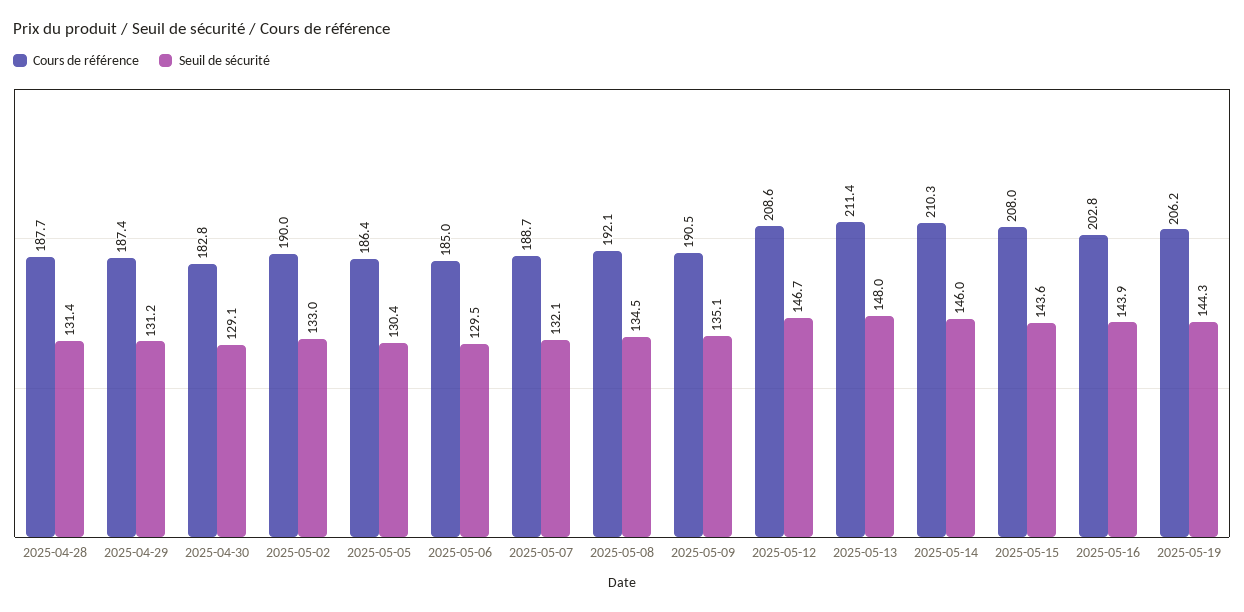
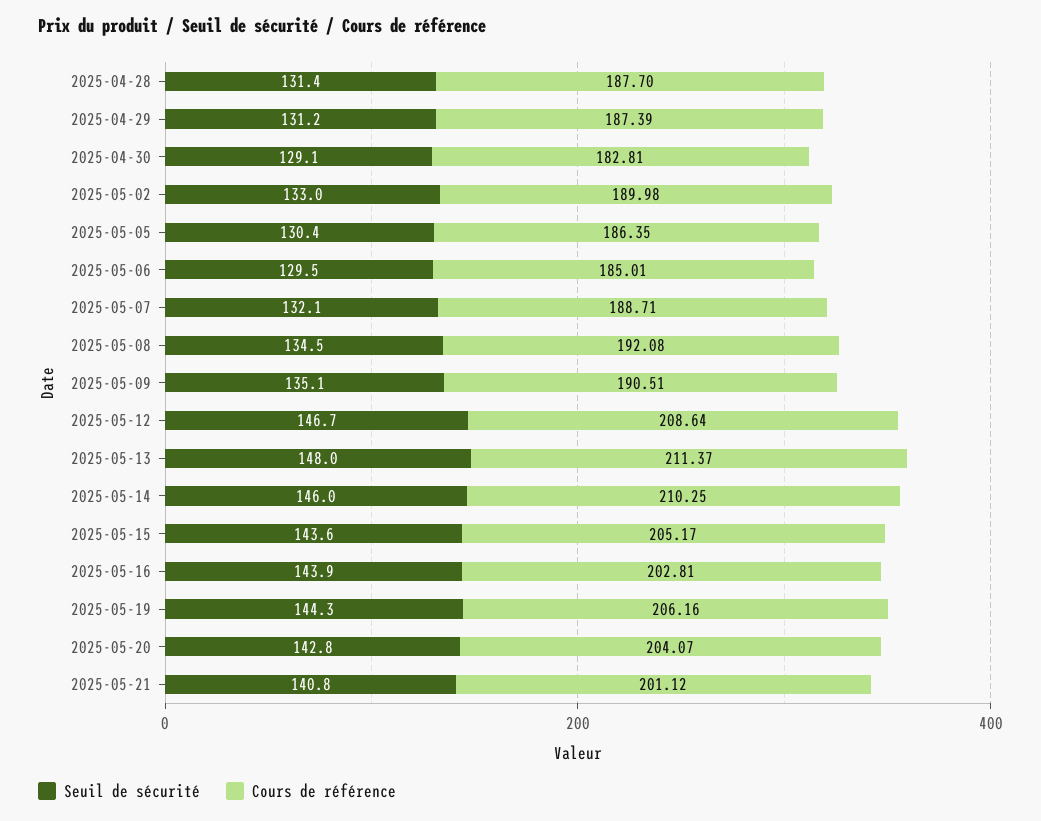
Cours de référence, 2025-05-15: 208 -> 205.17
Seuil de sécurité, 2025-05-20: none -> 142.8
Cours de référence, 2025-05-20: none -> 204.07
Seuil de sécurité, 2025-05-21: none -> 140.8
Cours de référence, 2025-05-21: none -> 201.12

